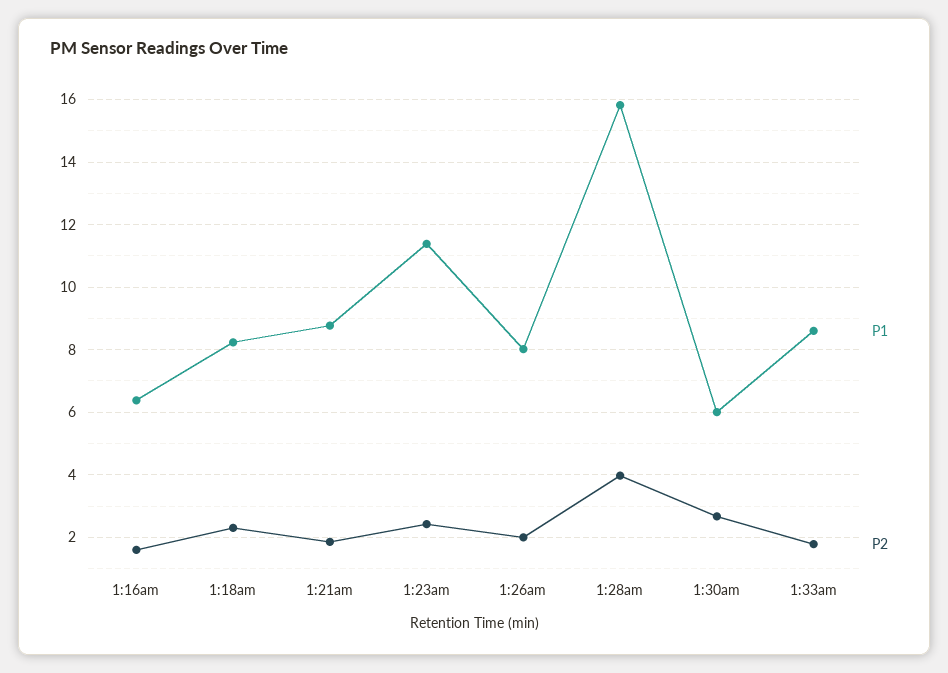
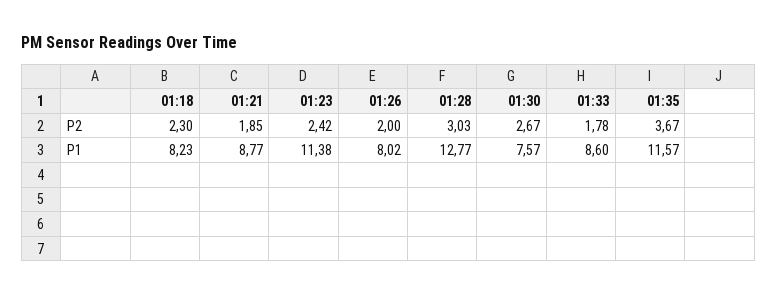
P1, 1:16am: 6.4 -> none
P2, 1:16am: 1.6 -> none
P1, 1:28am: 15.8 -> 12.77
P2, 1:28am: 4 -> 3.03
P1, 1:30am: 6 -> 7.57
P2, 01:35: none -> 3.67
P1, 01:35: none -> 11.57

